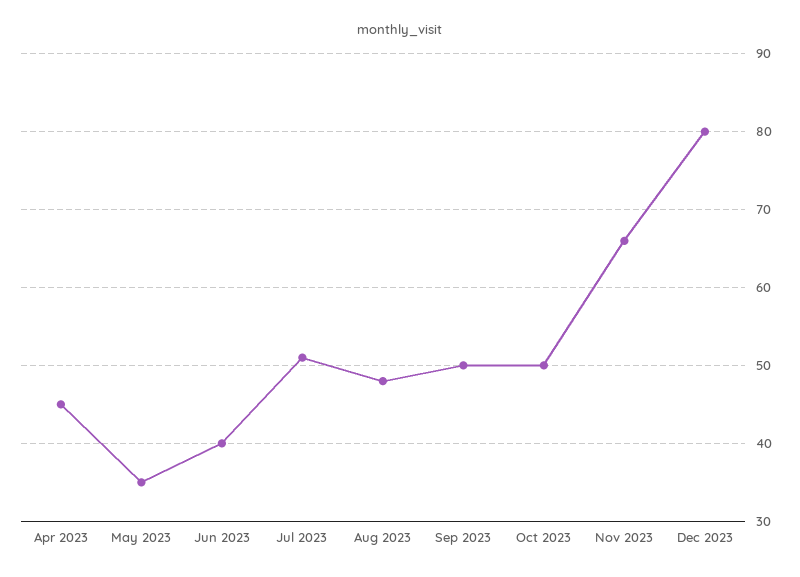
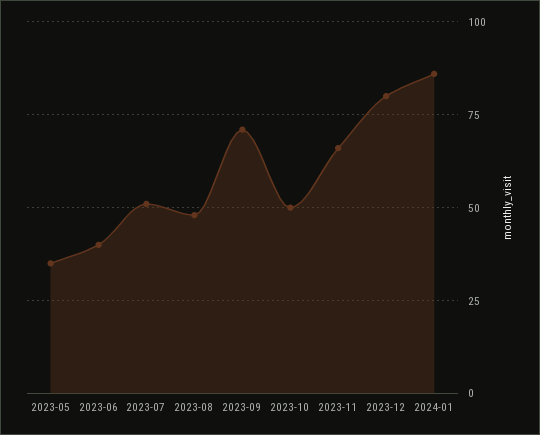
Apr 2023: 45 -> none
Sep 2023: 50 -> 70
2024-01: none -> 85

